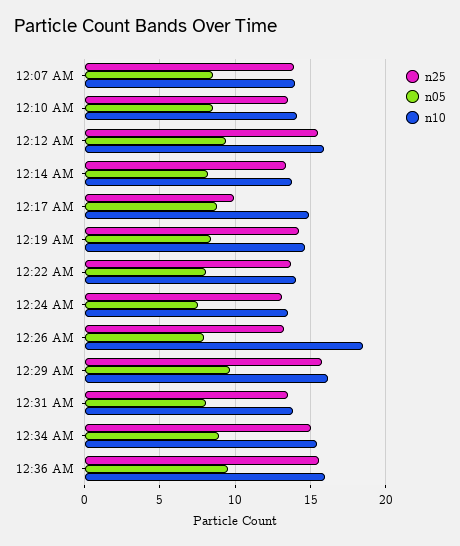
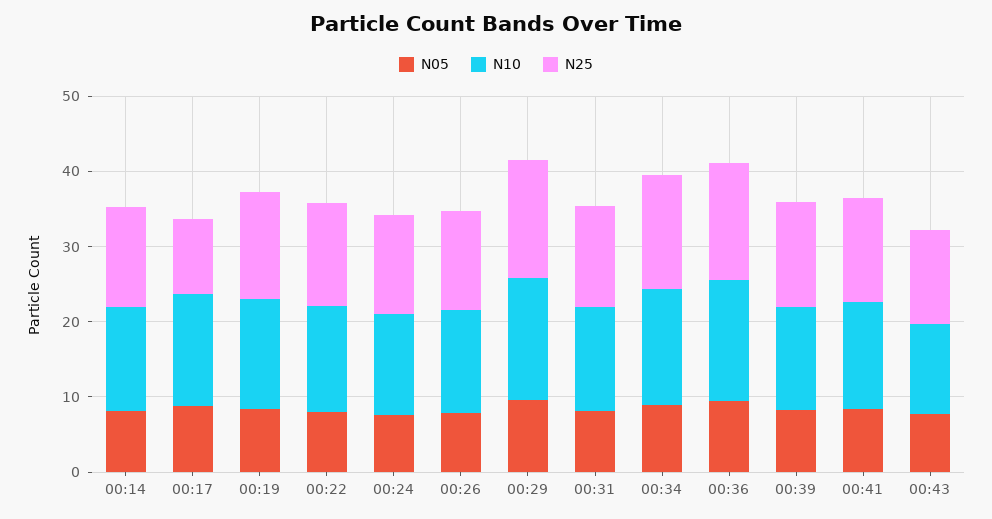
n25, 12:07 AM: 14 -> none
n05, 12:07 AM: 8.5 -> none
n10, 12:07 AM: 14 -> none
n25, 12:10 AM: 13.5 -> none
n05, 12:10 AM: 8.5 -> none
n10, 12:10 AM: 14 -> none
n25, 12:12 AM: 15.5 -> none
n05, 12:12 AM: 9.5 -> none
n10, 12:12 AM: 16 -> none
n10, 12:26 AM: 18.5 -> 14
n05, 00:39: none -> 8
n10, 00:39: none -> 14
n25, 00:39: none -> 14
n05, 00:41: none -> 8
n10, 00:41: none -> 14
n25, 00:41: none -> 14
n05, 00:43: none -> 8
n10, 00:43: none -> 12
n25, 00:43: none -> 12

